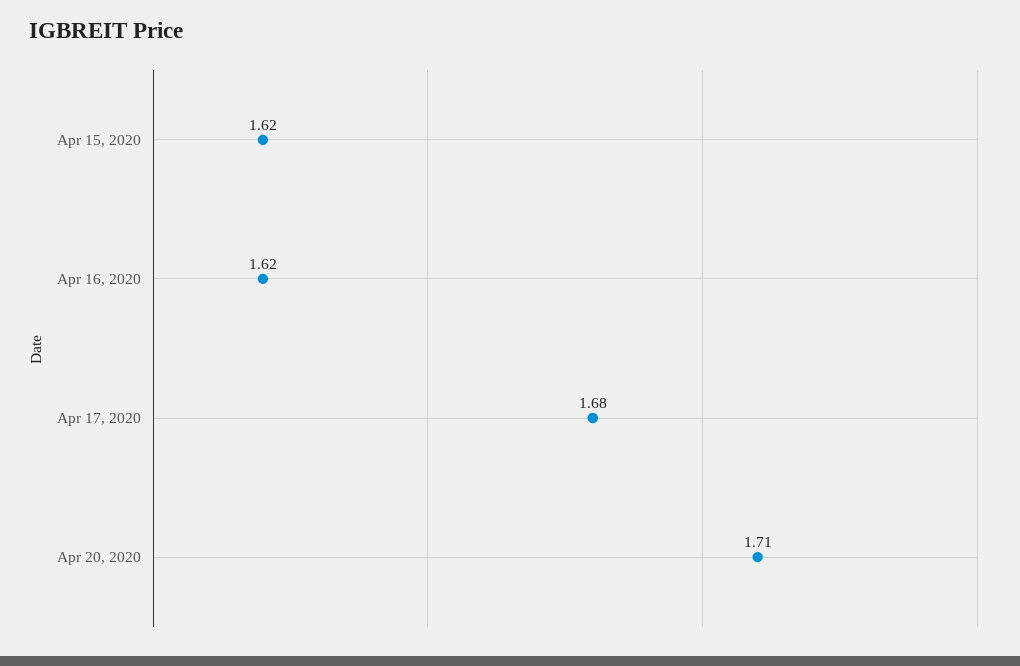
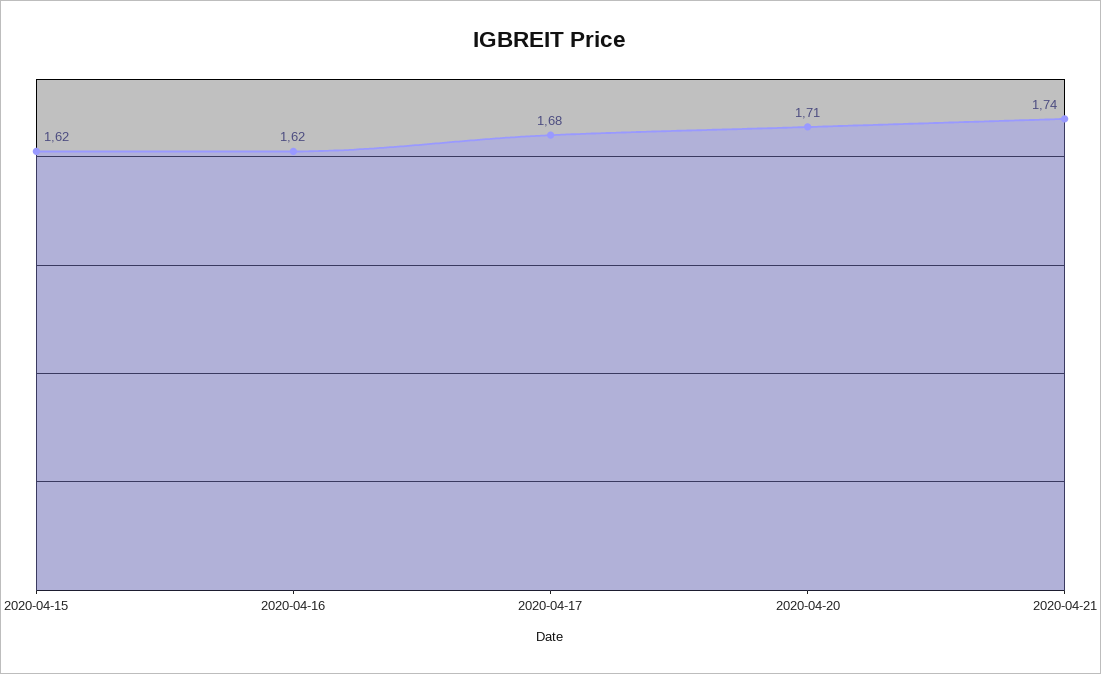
2020-04-21: none -> 1.74

